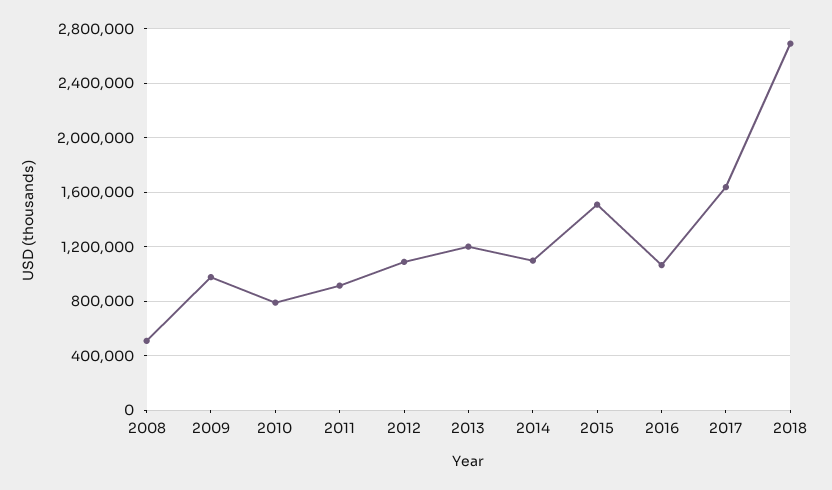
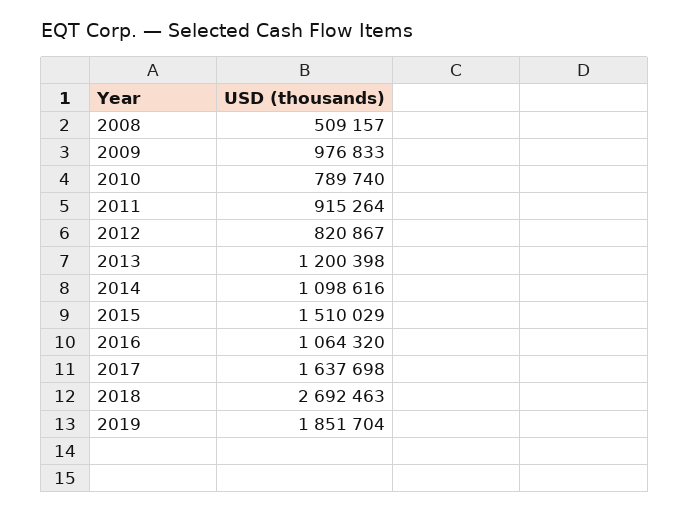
2012: 1100000 -> 820867
2019: none -> 1851704

